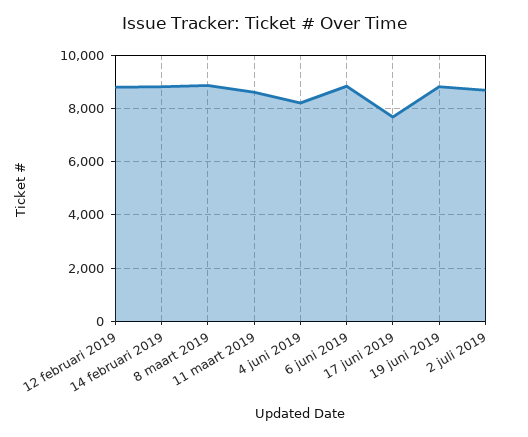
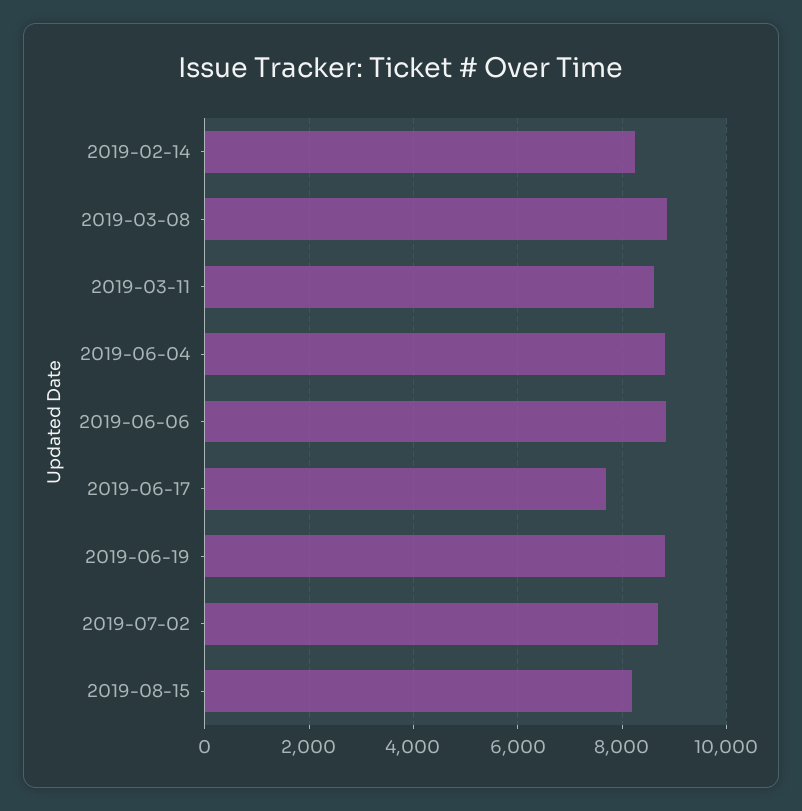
12 februari 2019: 8750 -> none
14 februari 2019: 8750 -> 8200
4 juni 2019: 8250 -> 8800
2019-08-15: none -> 8200

